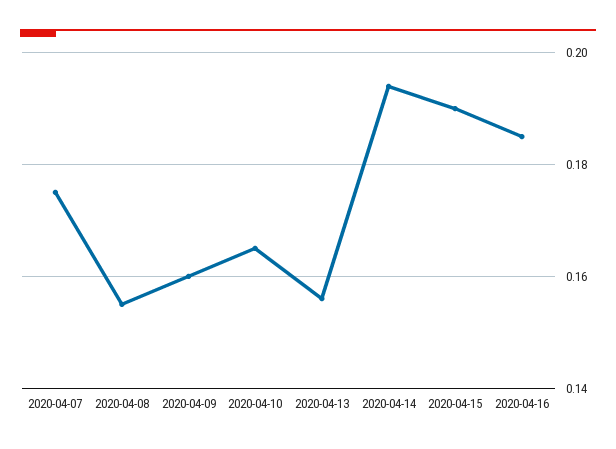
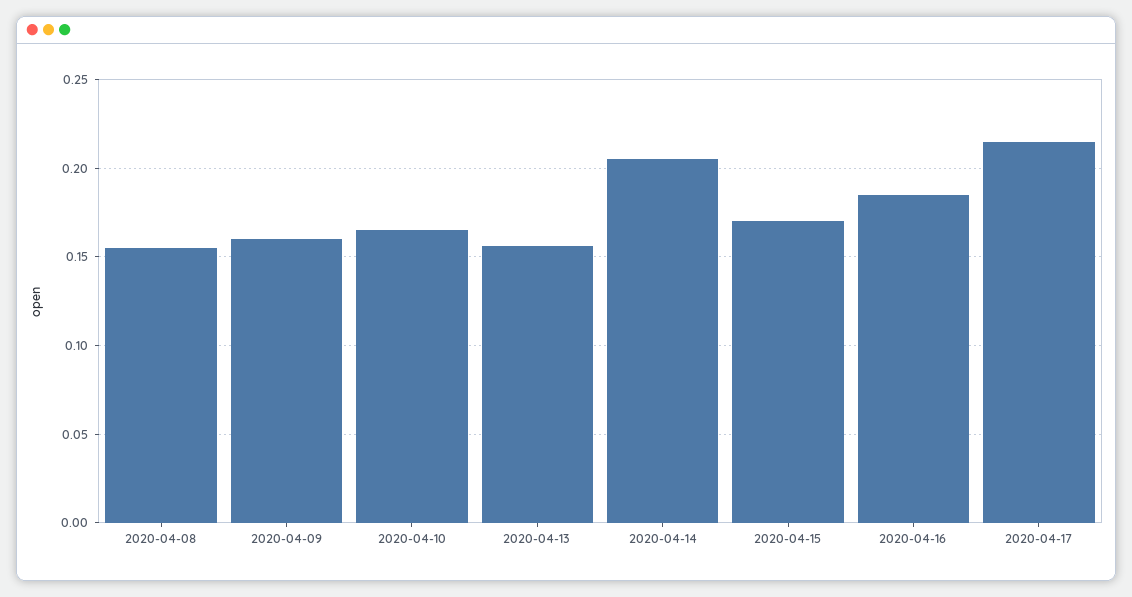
2020-04-07: 0.175 -> none
2020-04-14: 0.195 -> 0.205
2020-04-15: 0.19 -> 0.17
2020-04-17: none -> 0.215

